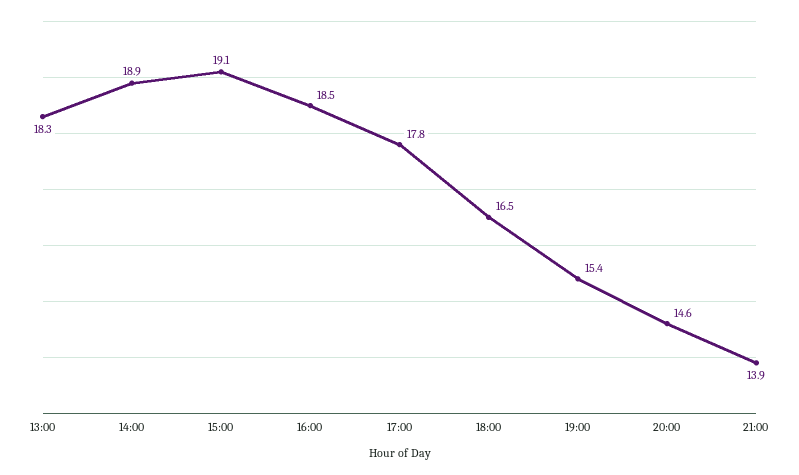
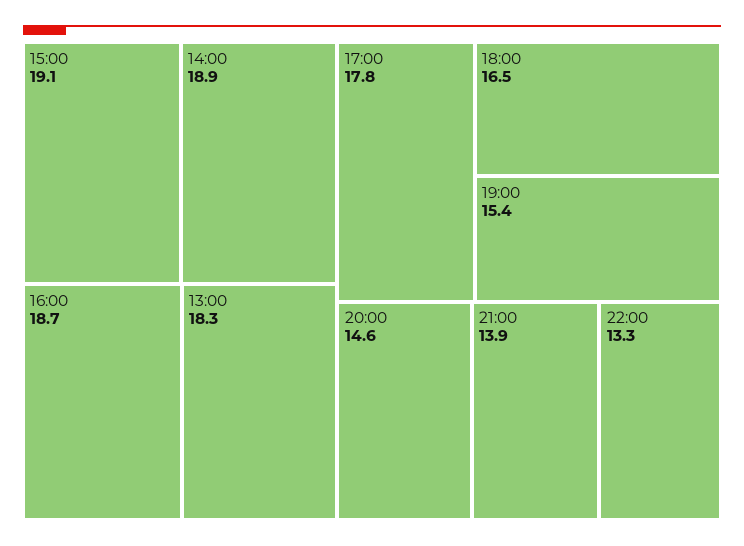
16:00: 18.5 -> 18.7
22:00: none -> 13.3

